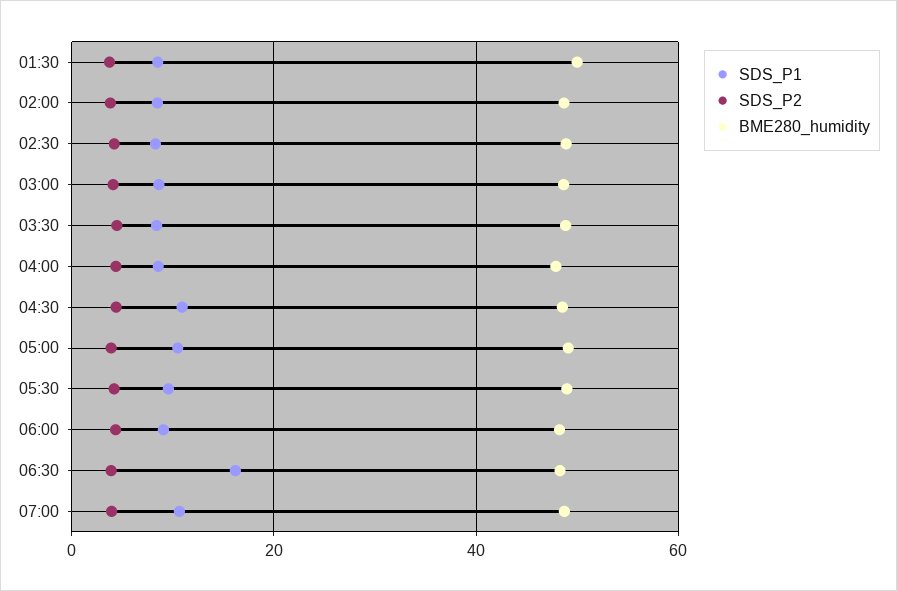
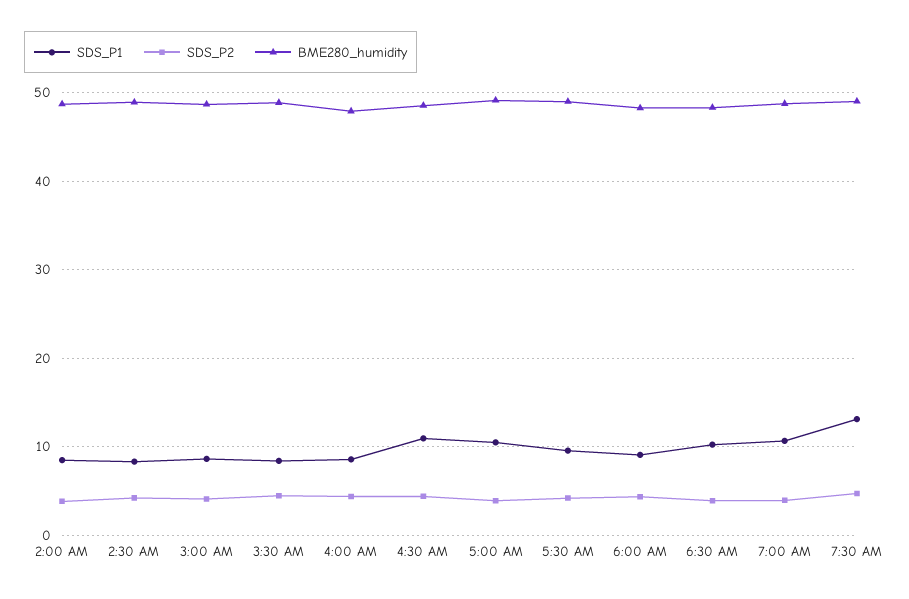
SDS_P1, 01:30: 8 -> none
SDS_P2, 01:30: 4 -> none
BME280_humidity, 01:30: 50 -> none
SDS_P1, 06:30: 16 -> 10
SDS_P1, 7:30 AM: none -> 13
SDS_P2, 7:30 AM: none -> 5
BME280_humidity, 7:30 AM: none -> 49

